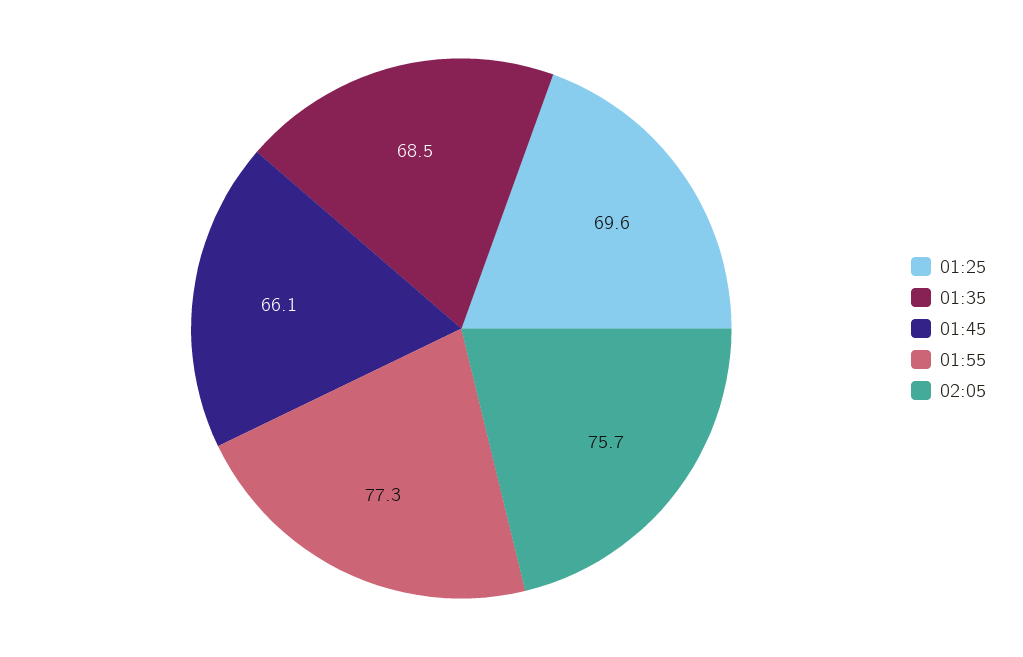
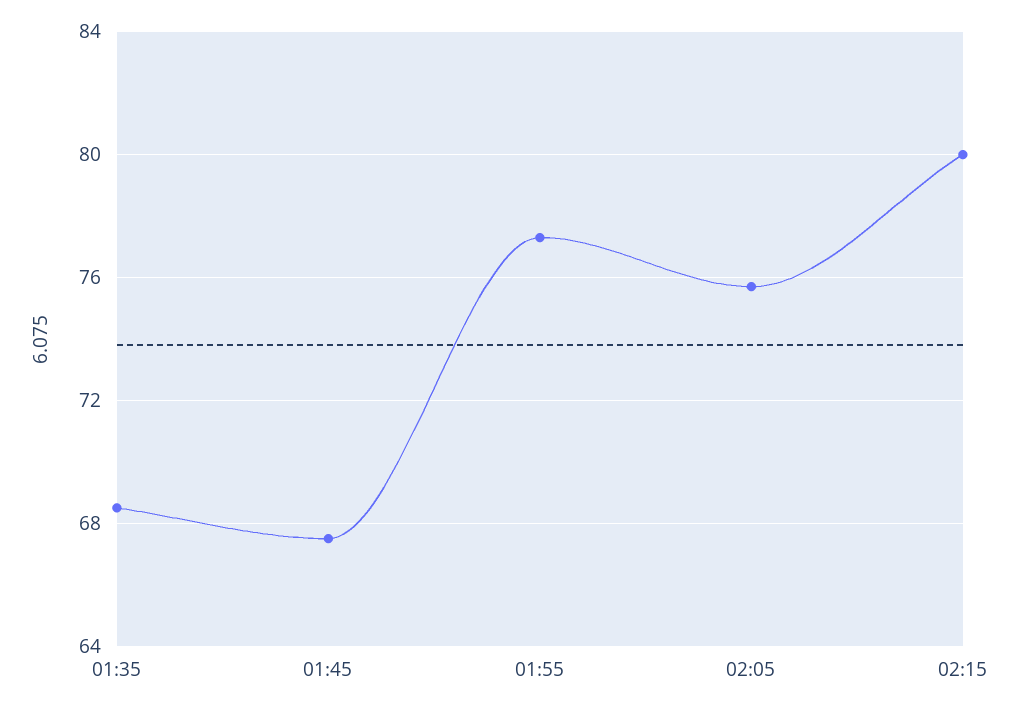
01:25: 69.6 -> none
01:45: 66.1 -> 67.5
02:15: none -> 80

